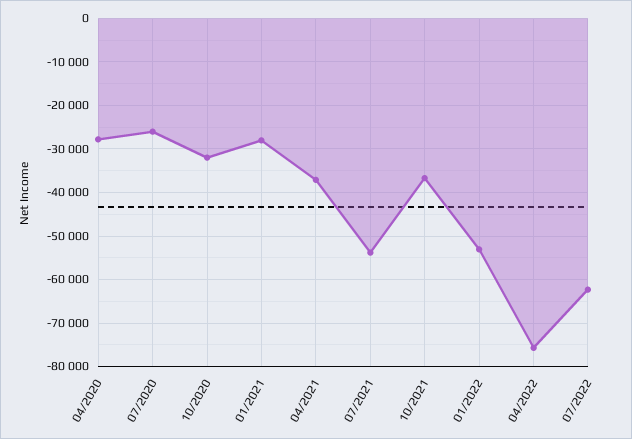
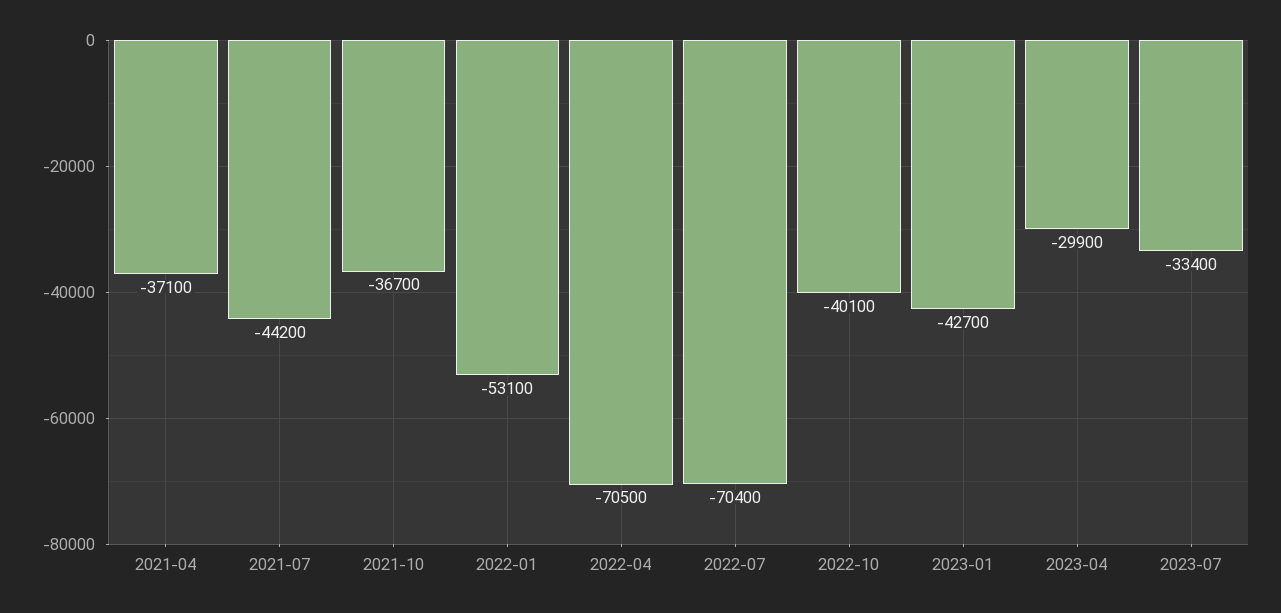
04/2020: -28000 -> none
07/2020: -26000 -> none
10/2020: -32000 -> none
01/2021: -28000 -> none
07/2021: -54000 -> -44200
04/2022: -76000 -> -70500
07/2022: -62000 -> -70400
2022-10: none -> -40100
2023-01: none -> -42700
2023-04: none -> -29900
2023-07: none -> -33400

